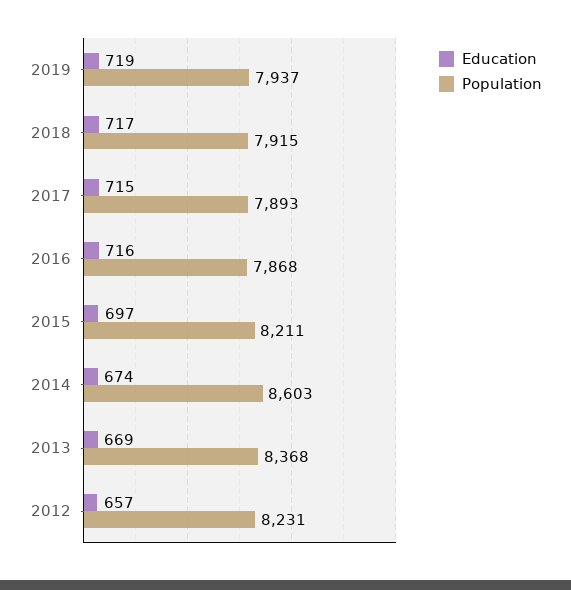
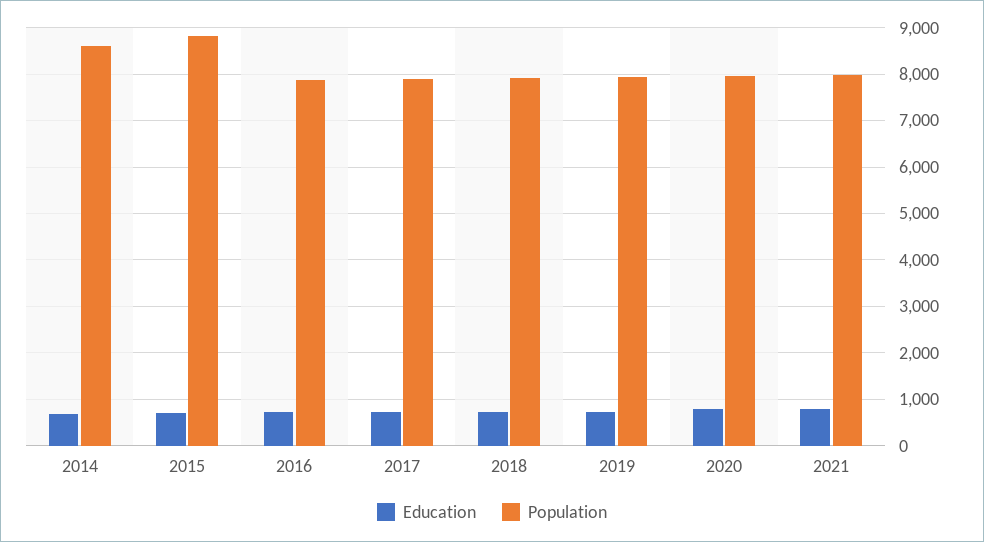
Population, 2015: 8211 -> 8800
Education, 2013: 669 -> none
Population, 2013: 8368 -> none
Education, 2012: 657 -> none
Population, 2012: 8231 -> none
Education, 2020: none -> 800
Population, 2020: none -> 8000
Education, 2021: none -> 800
Population, 2021: none -> 8000

